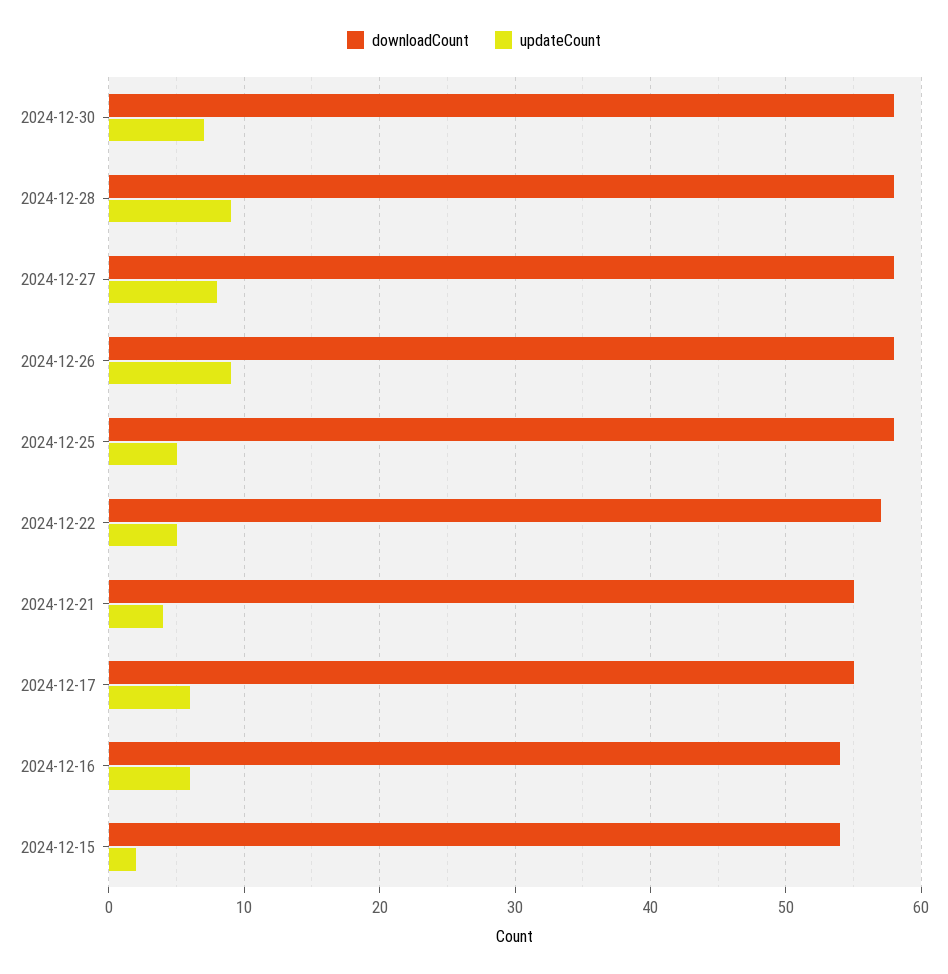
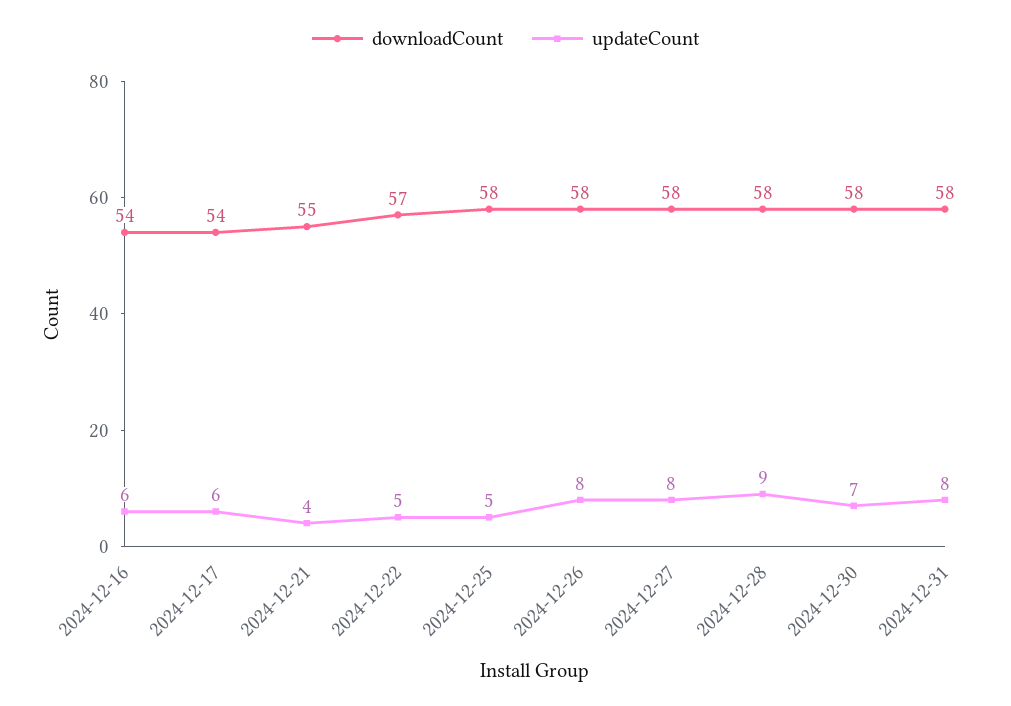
updateCount, 2024-12-26: 9 -> 8
downloadCount, 2024-12-17: 55 -> 54
downloadCount, 2024-12-15: 54 -> none
updateCount, 2024-12-15: 2 -> none
downloadCount, 2024-12-31: none -> 58
updateCount, 2024-12-31: none -> 8

